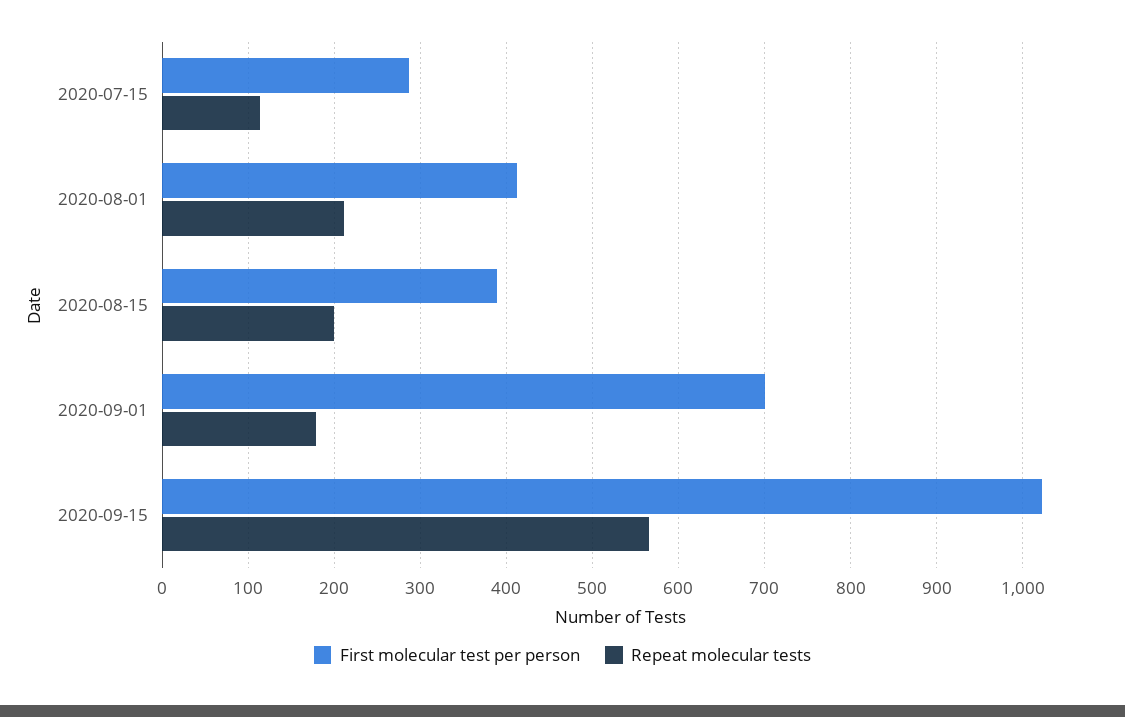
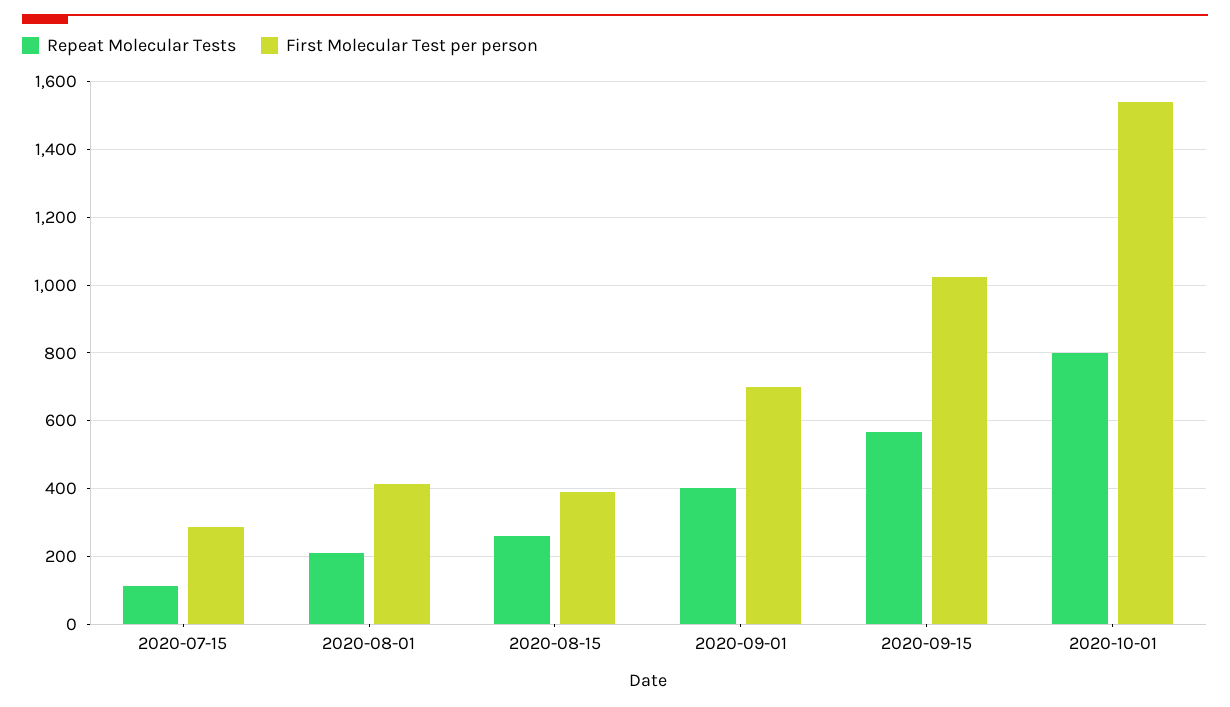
Repeat molecular tests, 2020-08-15: 200 -> 260
Repeat molecular tests, 2020-09-01: 180 -> 400
Repeat molecular tests, 2020-10-01: none -> 800
First molecular test per person, 2020-10-01: none -> 1540

